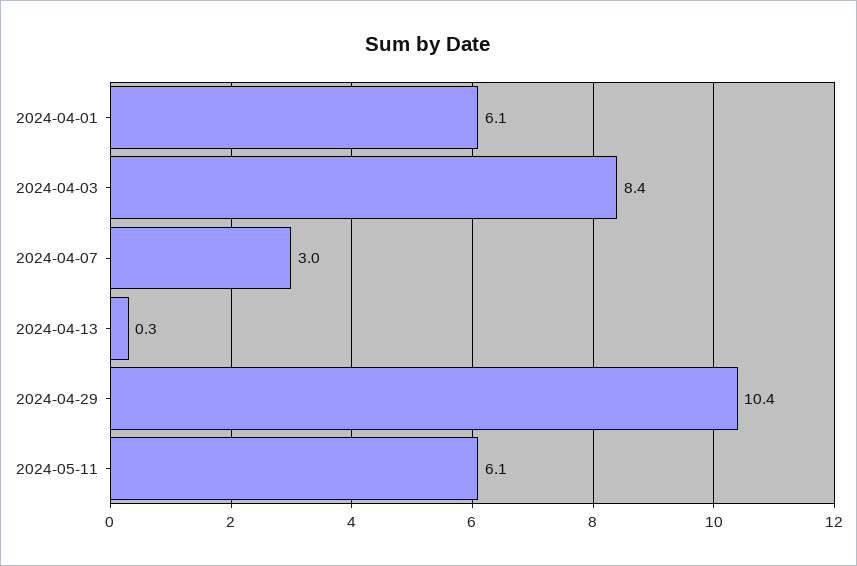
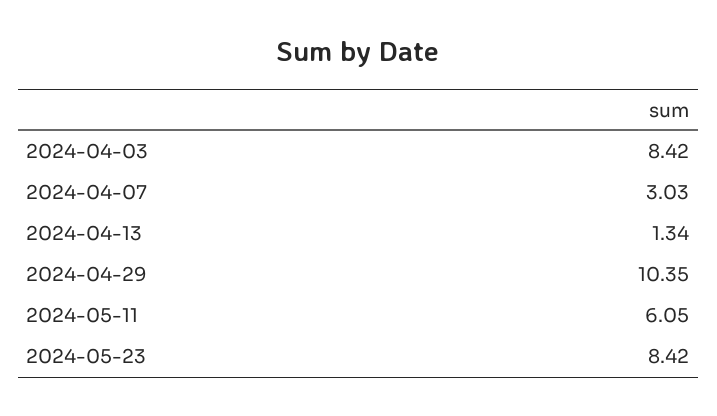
2024-04-01: 6.1 -> none
2024-04-13: 0.3 -> 1.34
2024-05-23: none -> 8.42

